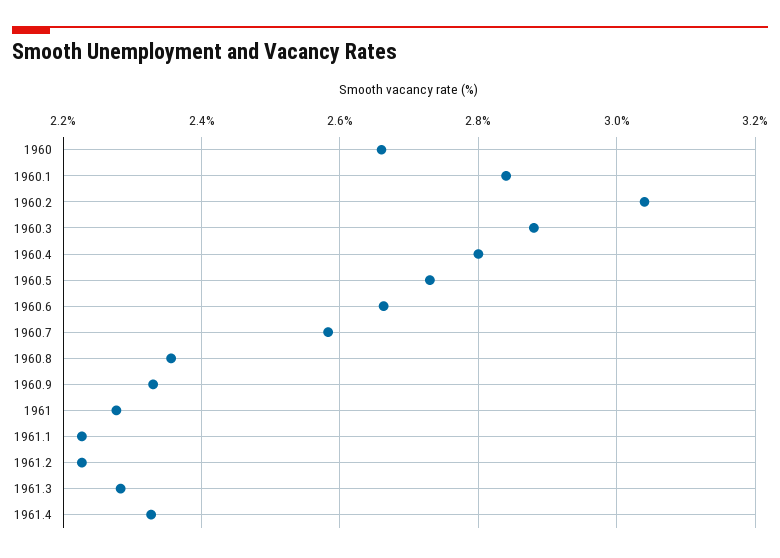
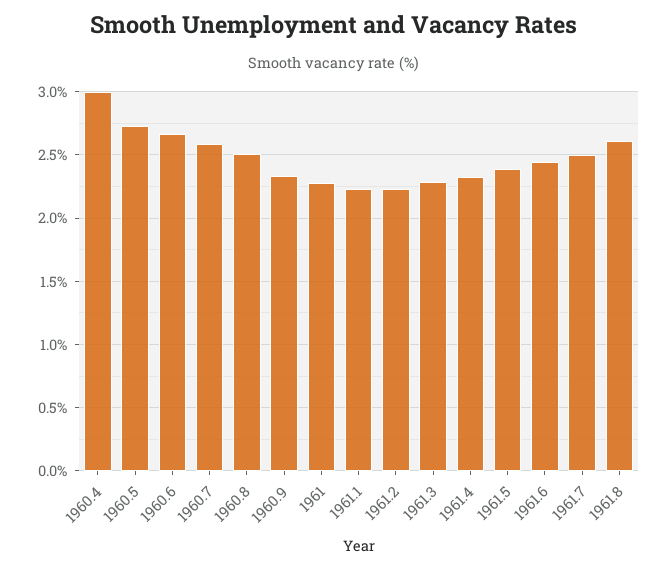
1960: 2.66 -> none
1960.1: 2.84 -> none
1960.2: 3.04 -> none
1960.3: 2.88 -> none
1960.4: 2.8 -> 3
1960.8: 2.36 -> 2.5
1961.5: none -> 2.4
1961.6: none -> 2.45
1961.7: none -> 2.5
1961.8: none -> 2.6

